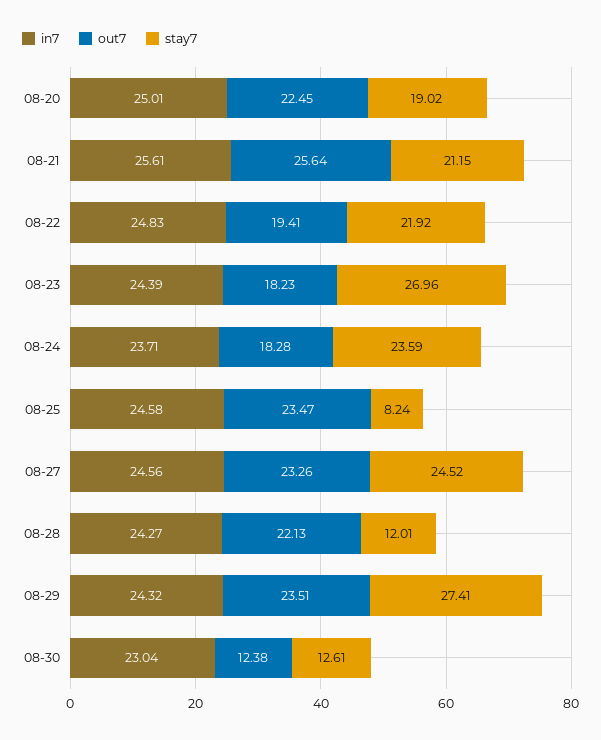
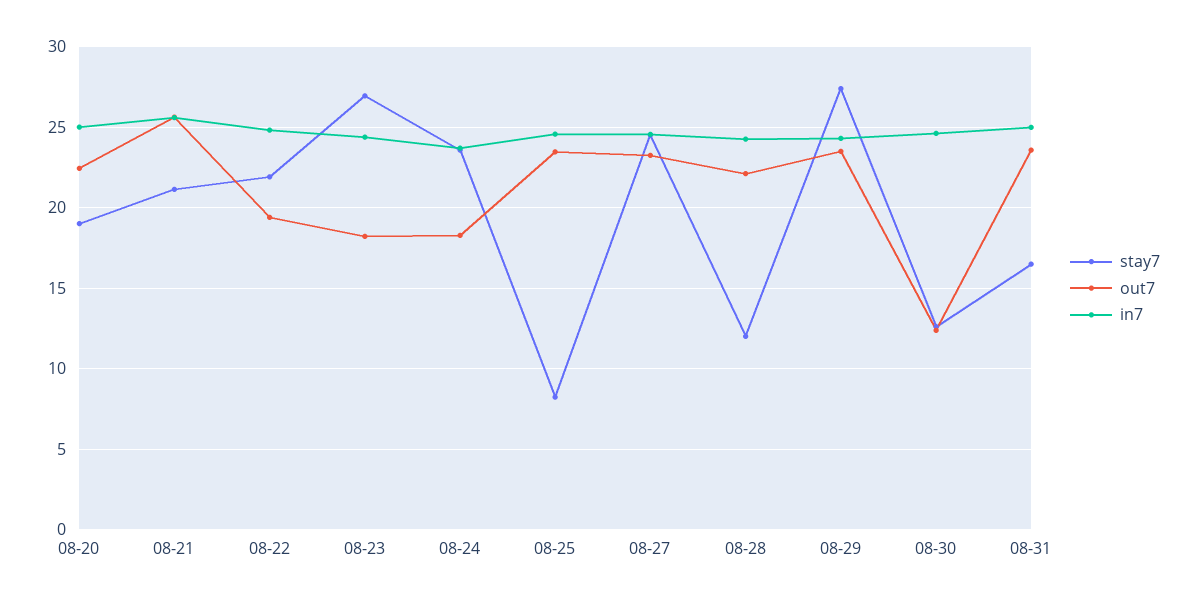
in7, 08-30: 23.04 -> 24.5
stay7, 08-31: none -> 16.5
out7, 08-31: none -> 23.5
in7, 08-31: none -> 25

